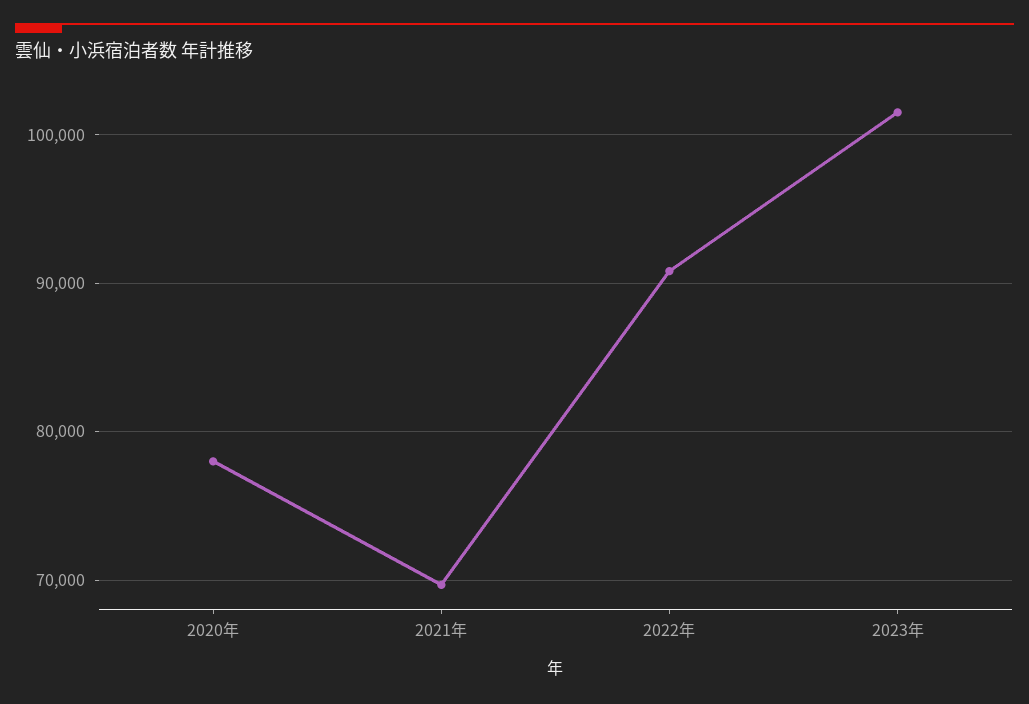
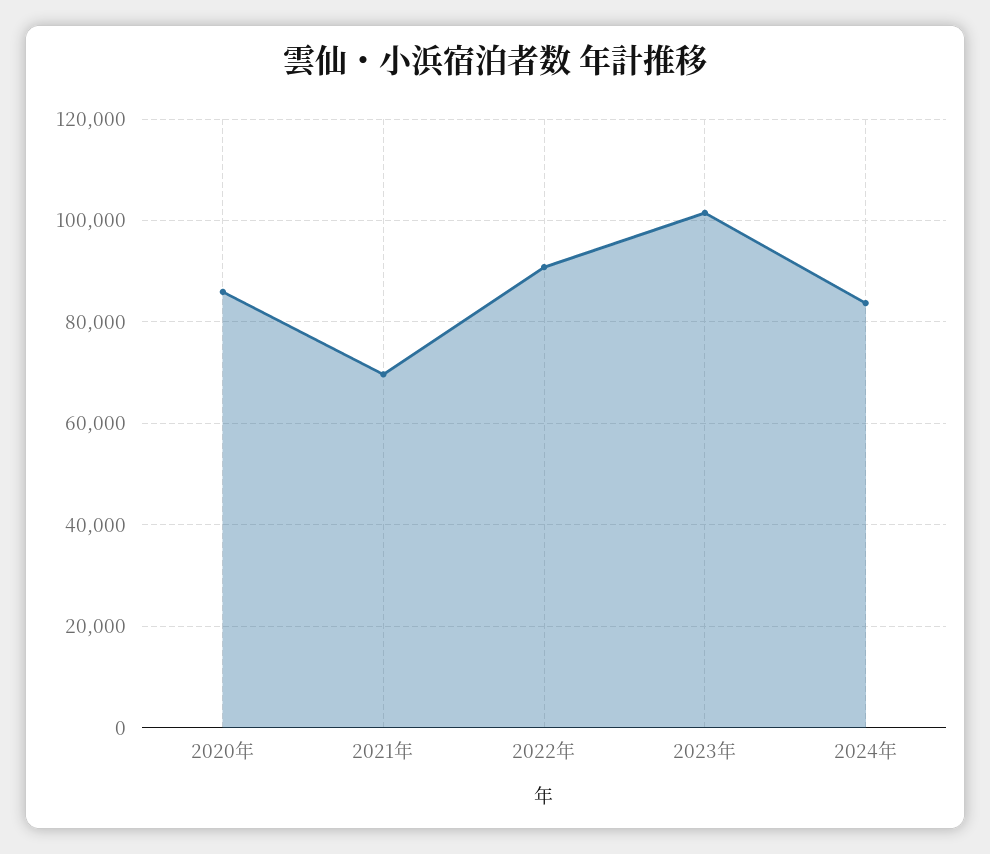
2020年: 78000 -> 86000
2024年: none -> 84000

